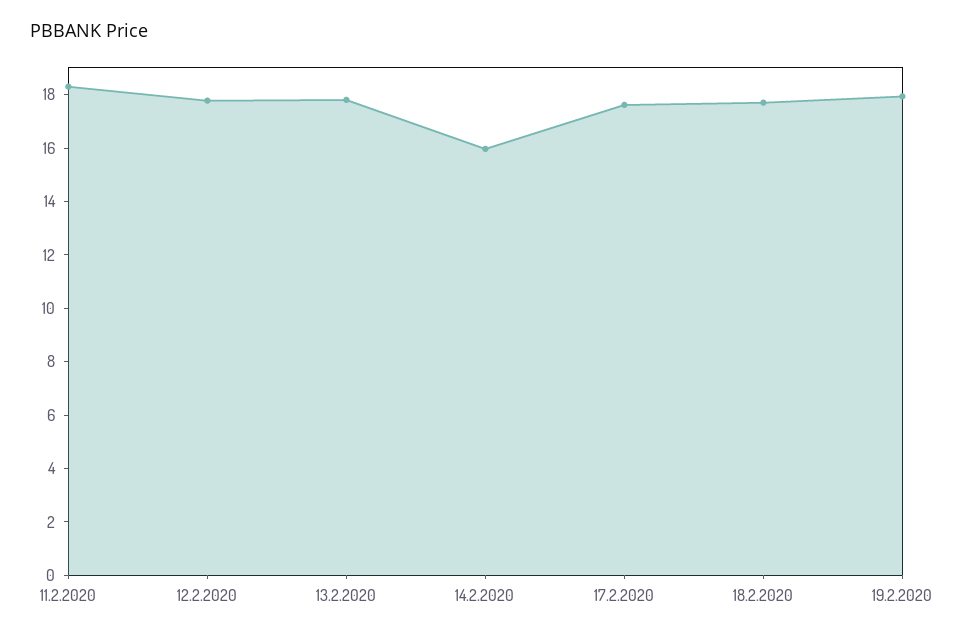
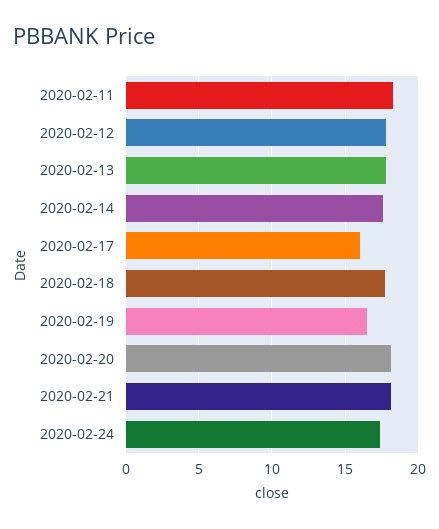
14.2.2020: 16 -> 17.5
17.2.2020: 17.5 -> 16
19.2.2020: 18 -> 16.5
2020-02-20: none -> 18
2020-02-21: none -> 18
2020-02-24: none -> 17.5

